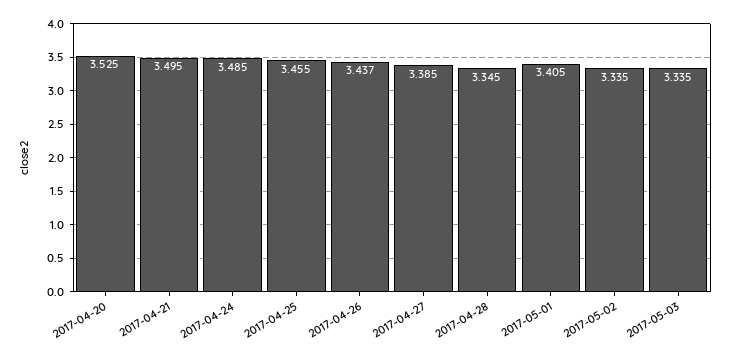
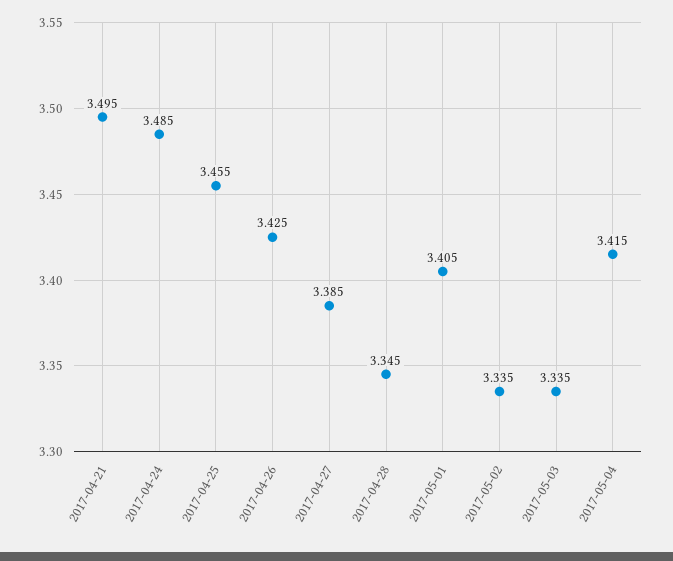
2017-04-20: 3.525 -> none
2017-04-26: 3.437 -> 3.425
2017-05-04: none -> 3.415

